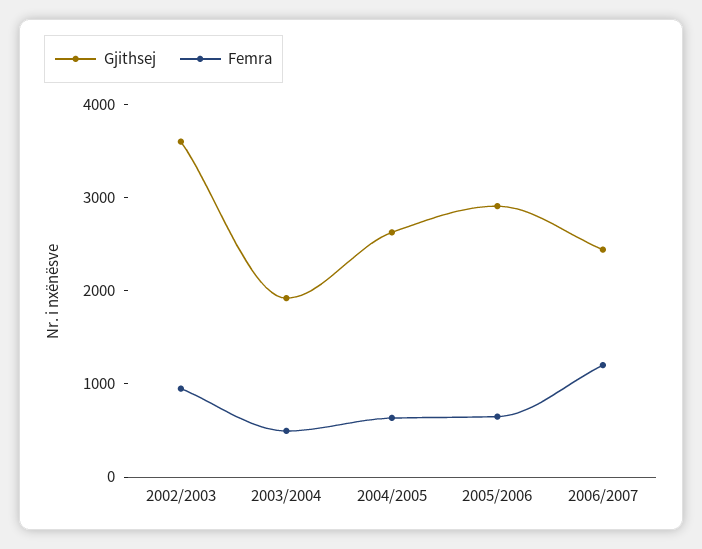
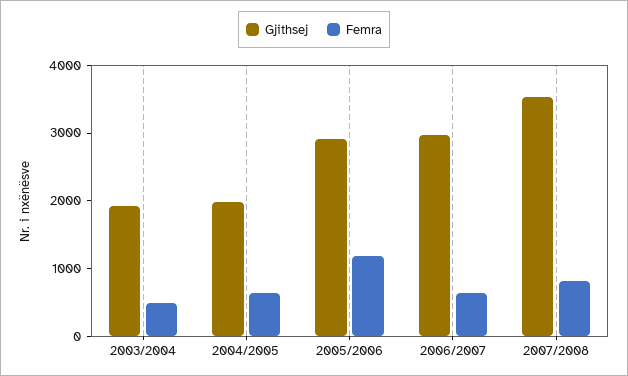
Gjithsej, 2002/2003: 3600 -> none
Femra, 2002/2003: 1000 -> none
Gjithsej, 2004/2005: 2600 -> 2000
Femra, 2005/2006: 600 -> 1200
Gjithsej, 2006/2007: 2400 -> 3000
Femra, 2006/2007: 1200 -> 600
Gjithsej, 2007/2008: none -> 3600
Femra, 2007/2008: none -> 800

